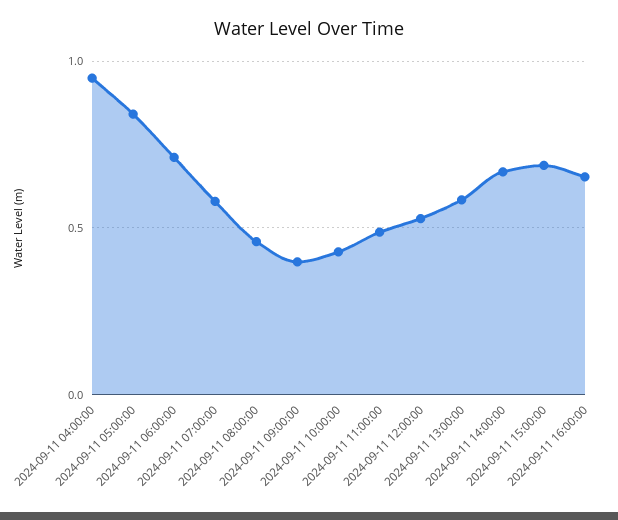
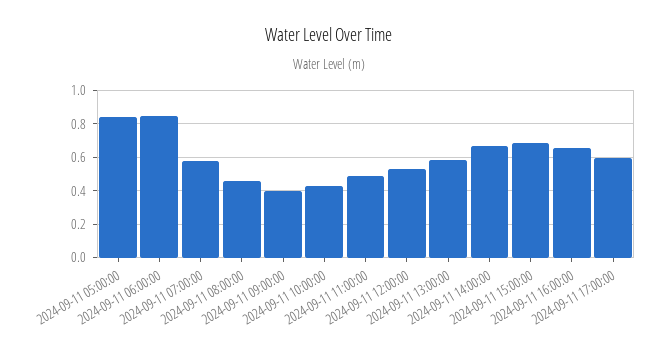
2024-09-11 04:00:00: 0.95 -> none
2024-09-11 06:00:00: 0.7 -> 0.85
2024-09-11 17:00:00: none -> 0.6

